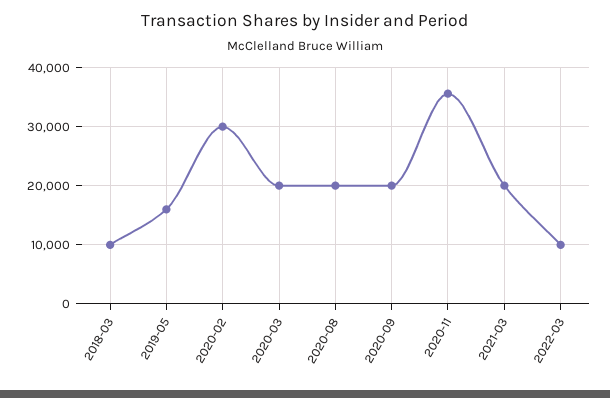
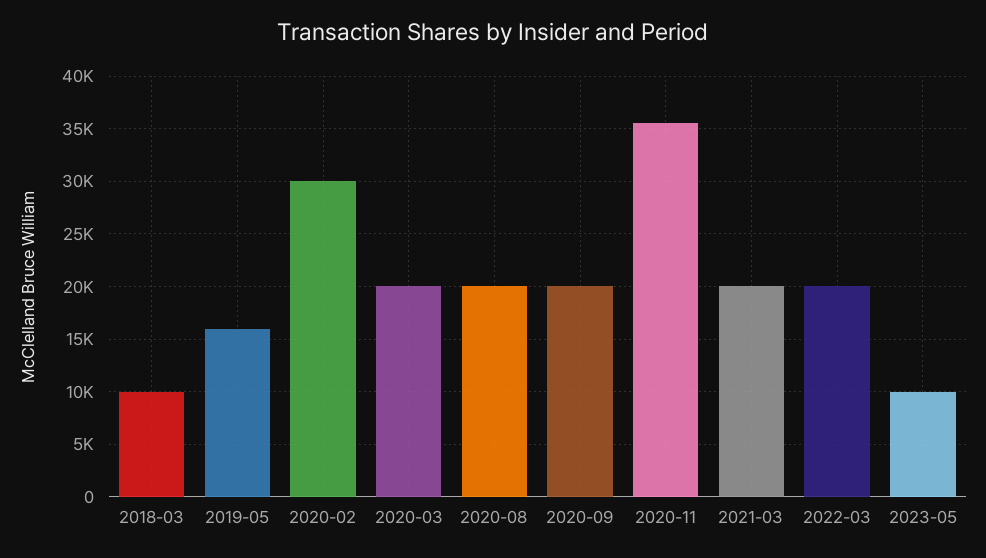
2022-03: 10000 -> 20000
2023-05: none -> 10000

